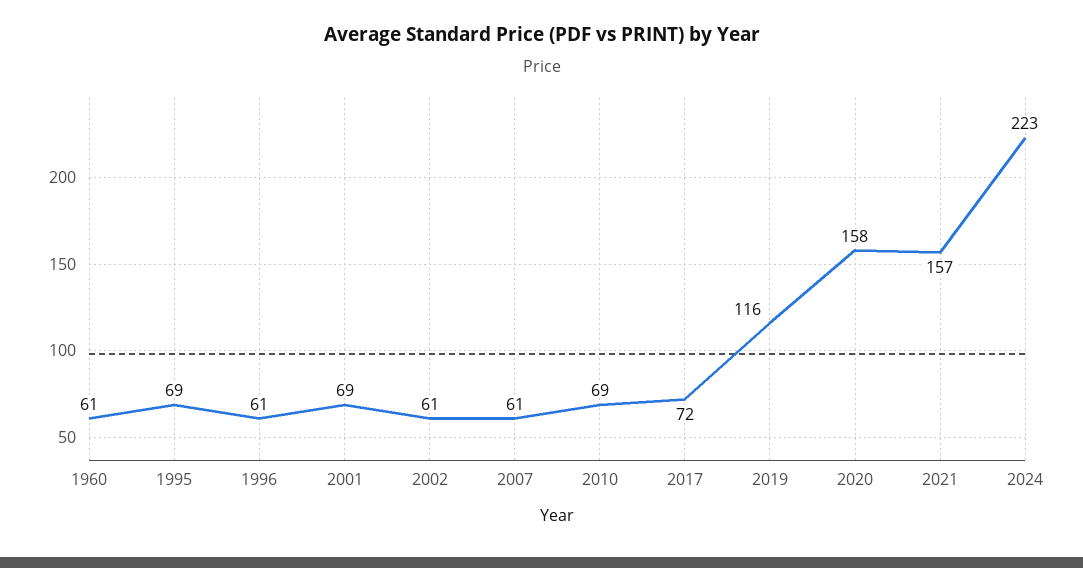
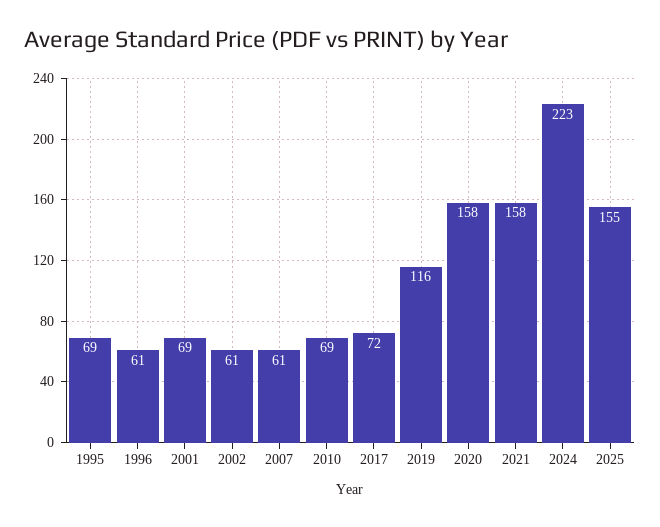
1960: 61 -> none
2021: 157 -> 158
2025: none -> 155

